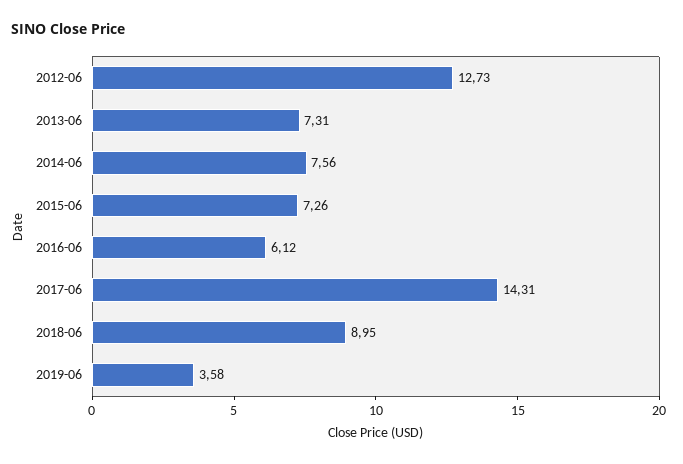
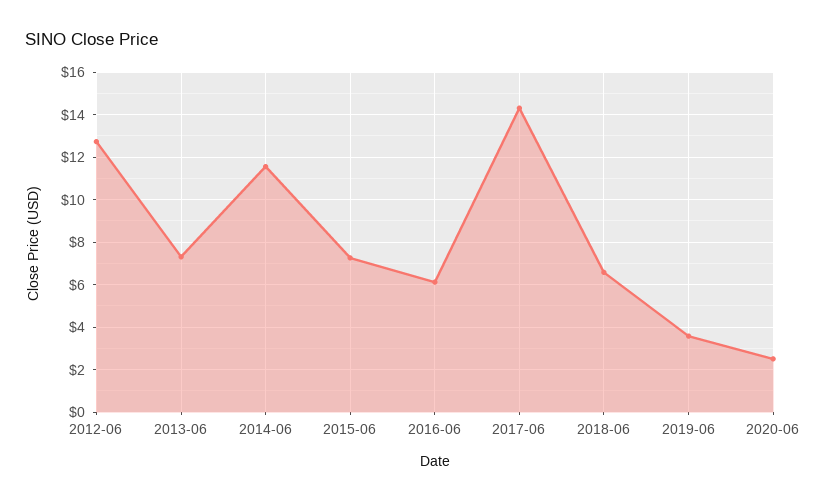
2014-06: 7.56 -> 11.5
2018-06: 8.95 -> 6.5
2020-06: none -> 2.5

